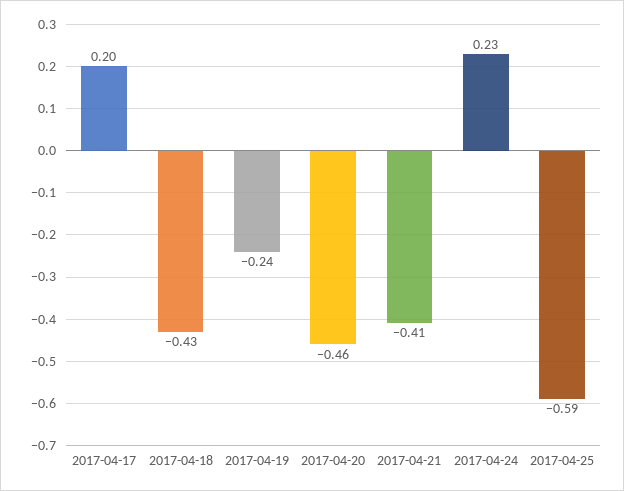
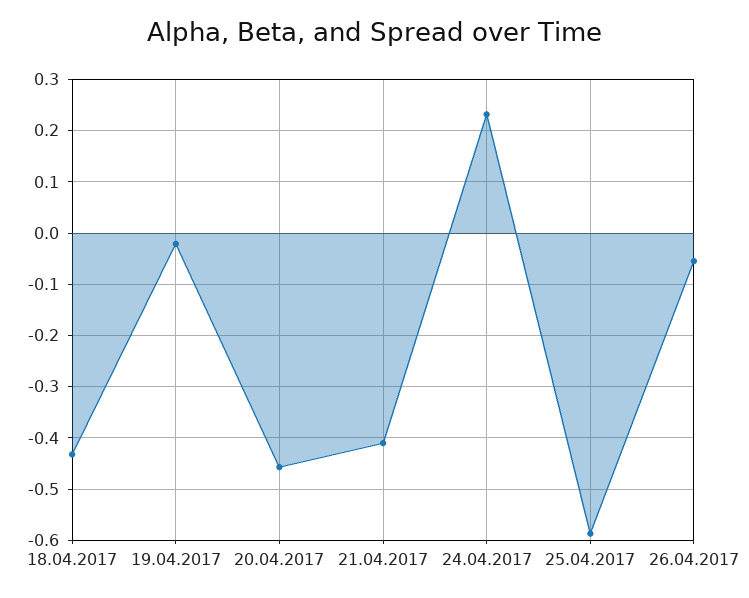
2017-04-17: 0.2 -> none
2017-04-19: -0.24 -> -0.02
26.04.2017: none -> -0.06

